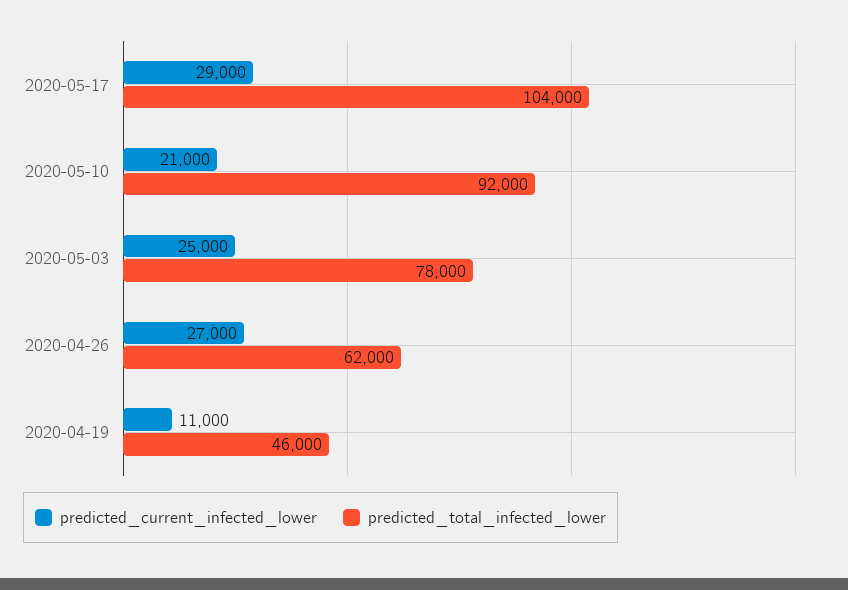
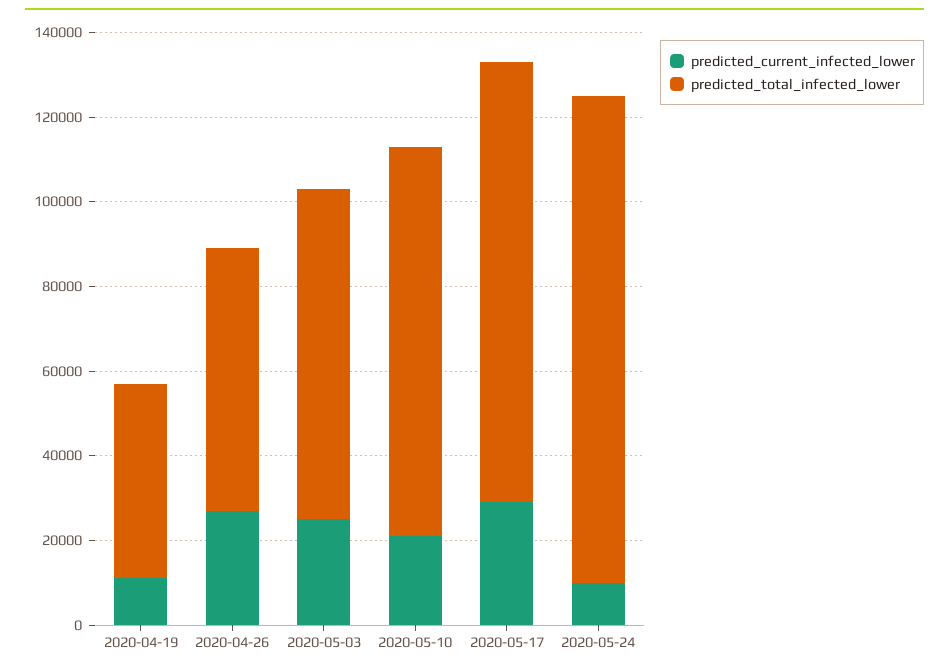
predicted_current_infected_lower, 2020-05-24: none -> 10000
predicted_total_infected_lower, 2020-05-24: none -> 115000

